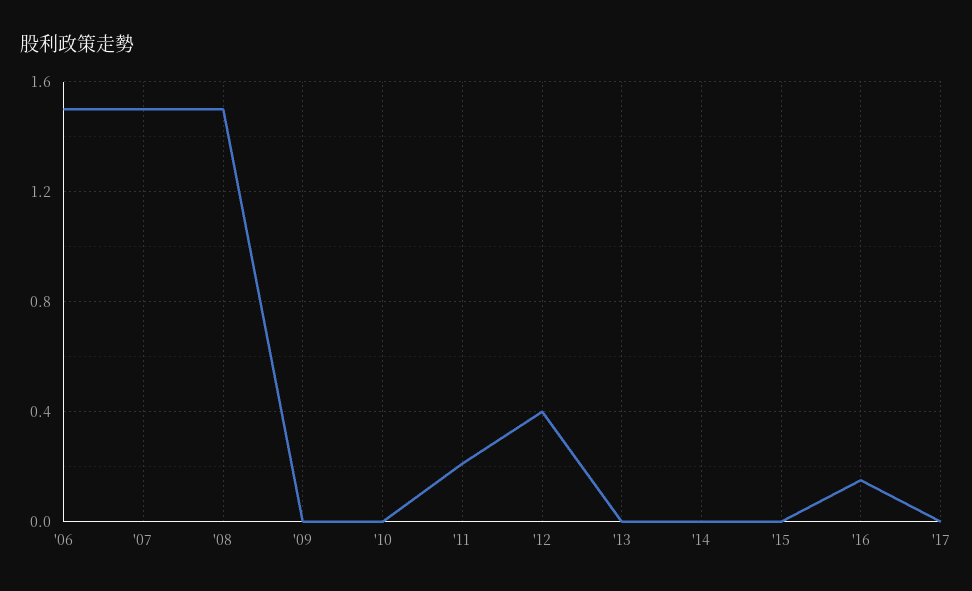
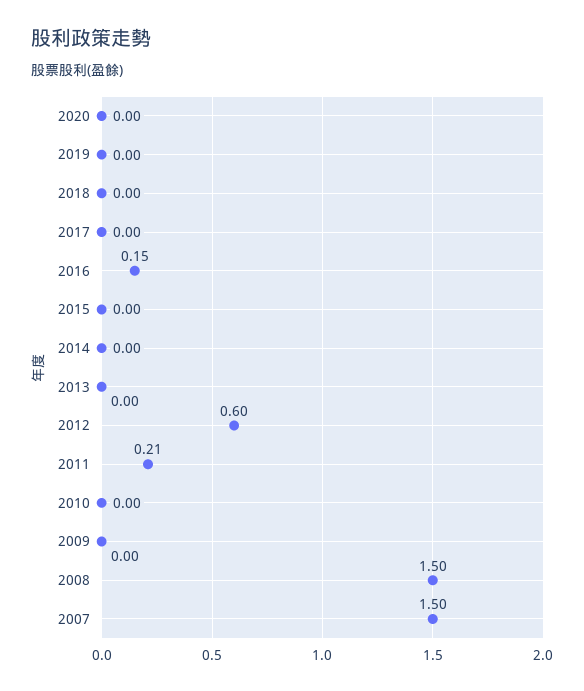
'06: 1.5 -> none
'12: 0.4 -> 0.6
2020: none -> 0
2019: none -> 0
2018: none -> 0

